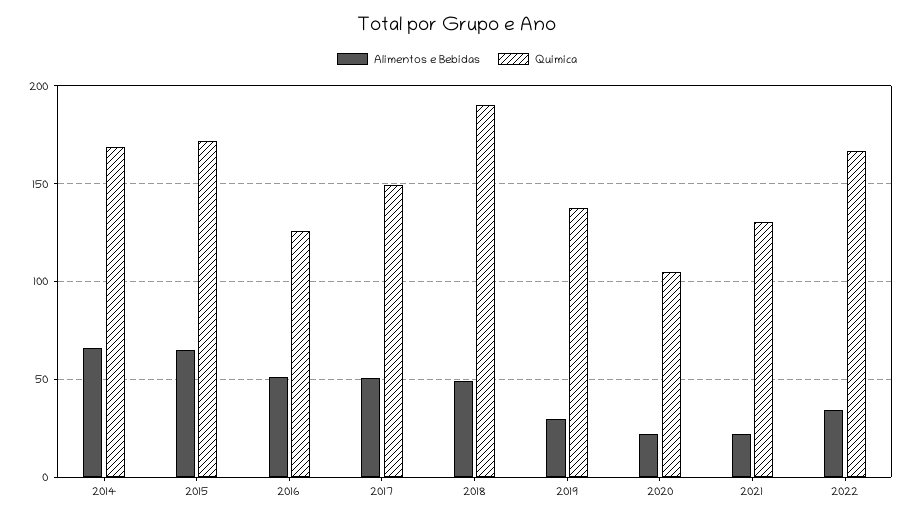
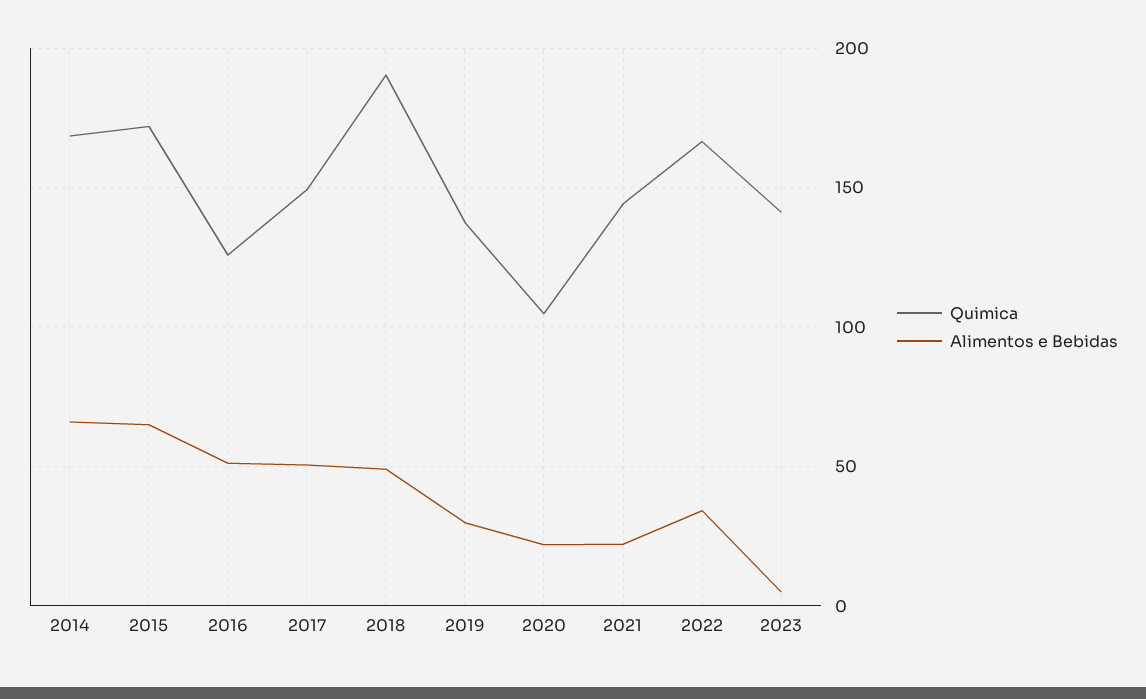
Quimica, 2021: 130 -> 145
Quimica, 2023: none -> 140
Alimentos e Bebidas, 2023: none -> 5

